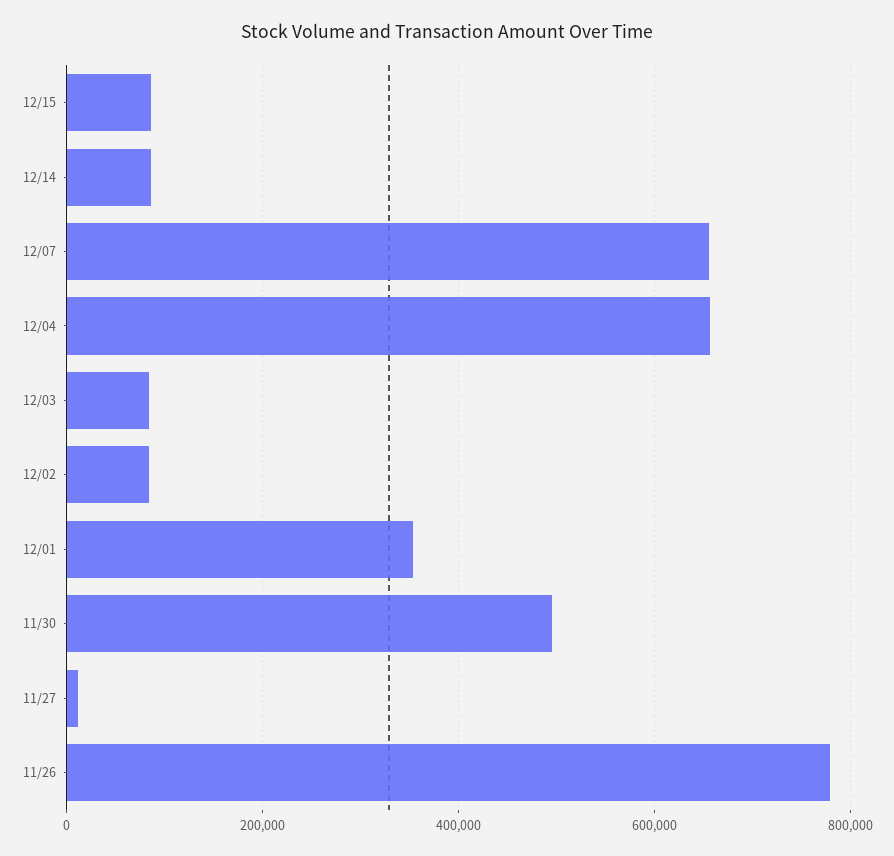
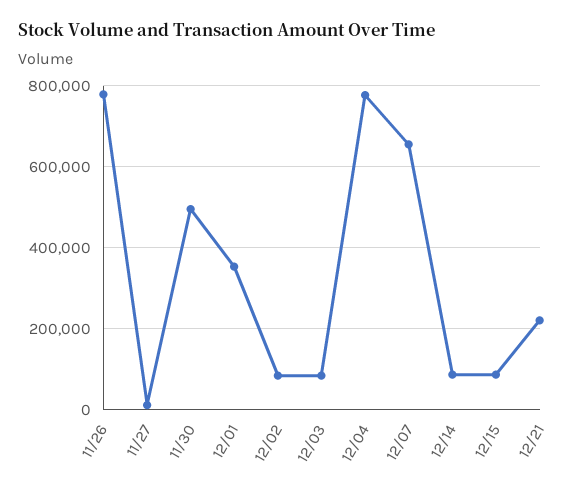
12/04: 660000 -> 780000
12/21: none -> 220000

